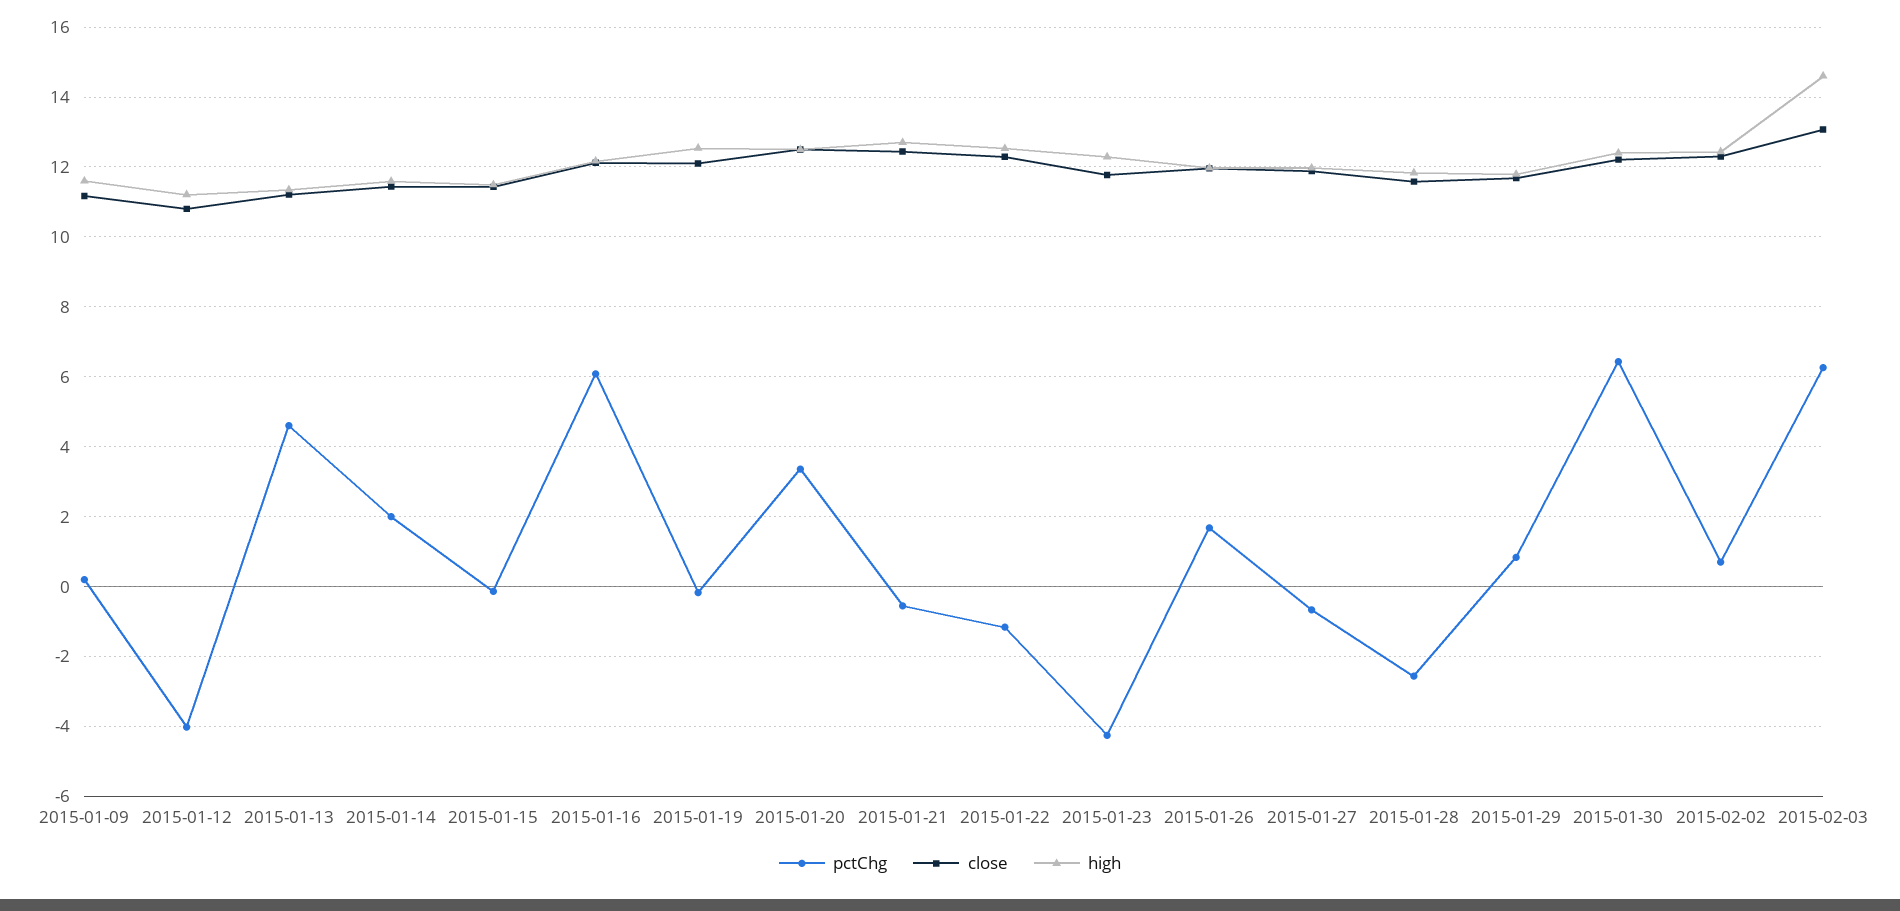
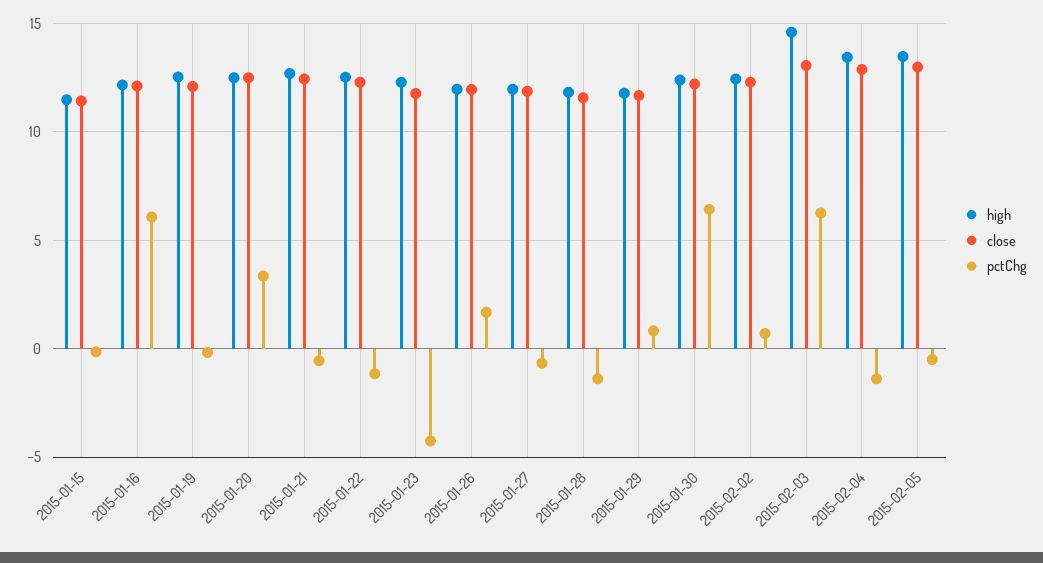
pctChg, 2015-01-09: 0.2 -> none
close, 2015-01-09: 11.2 -> none
high, 2015-01-09: 11.6 -> none
pctChg, 2015-01-12: -4 -> none
close, 2015-01-12: 10.8 -> none
high, 2015-01-12: 11.2 -> none
pctChg, 2015-01-13: 4.6 -> none
close, 2015-01-13: 11.2 -> none
high, 2015-01-13: 11.4 -> none
pctChg, 2015-01-14: 2 -> none
close, 2015-01-14: 11.4 -> none
high, 2015-01-14: 11.6 -> none
pctChg, 2015-01-28: -2.6 -> -1.5
high, 2015-02-04: none -> 13.5
close, 2015-02-04: none -> 13
pctChg, 2015-02-04: none -> -1.5
high, 2015-02-05: none -> 13.5
close, 2015-02-05: none -> 13
pctChg, 2015-02-05: none -> -0.5

